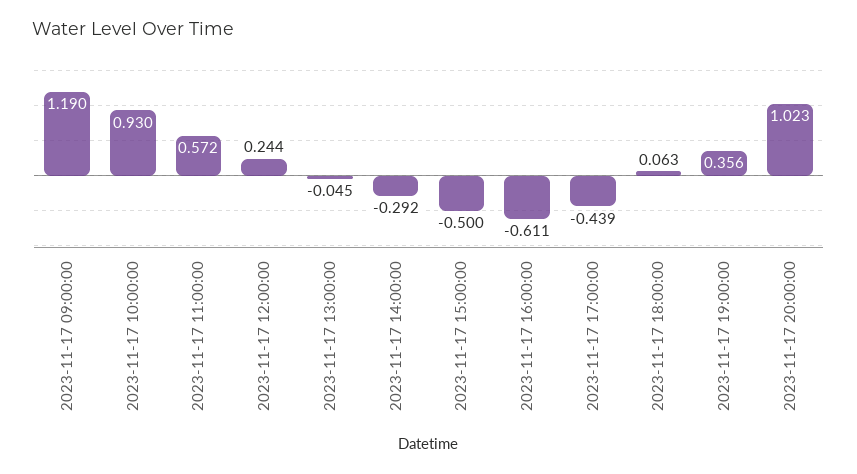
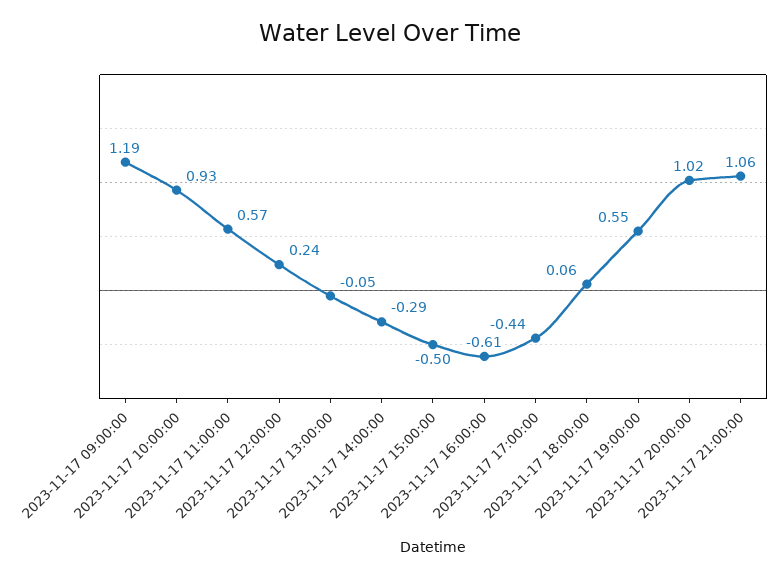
2023-11-17 19:00:00: 0.356 -> 0.55
2023-11-17 21:00:00: none -> 1.06

